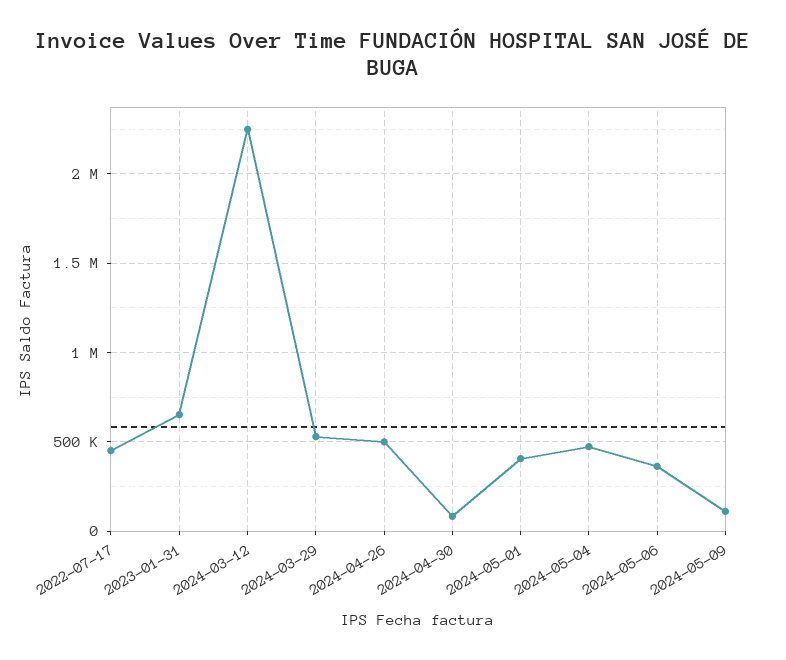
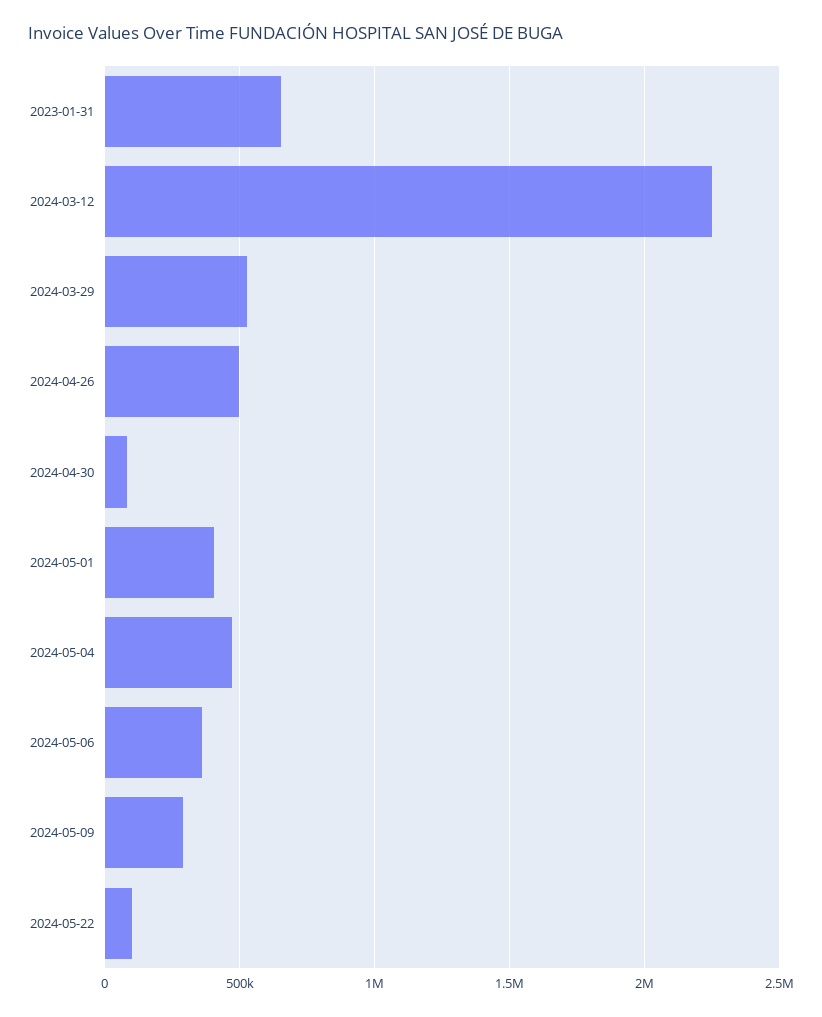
2022-07-17: 450000 -> none
2024-05-09: 100000 -> 300000
2024-05-22: none -> 100000

